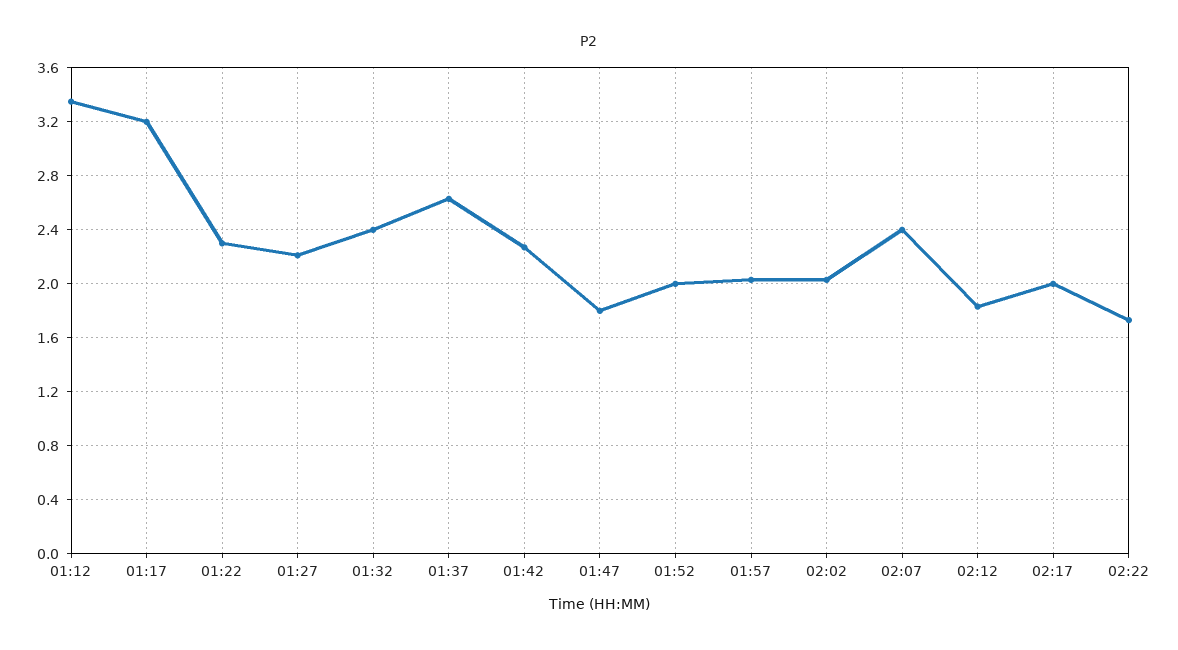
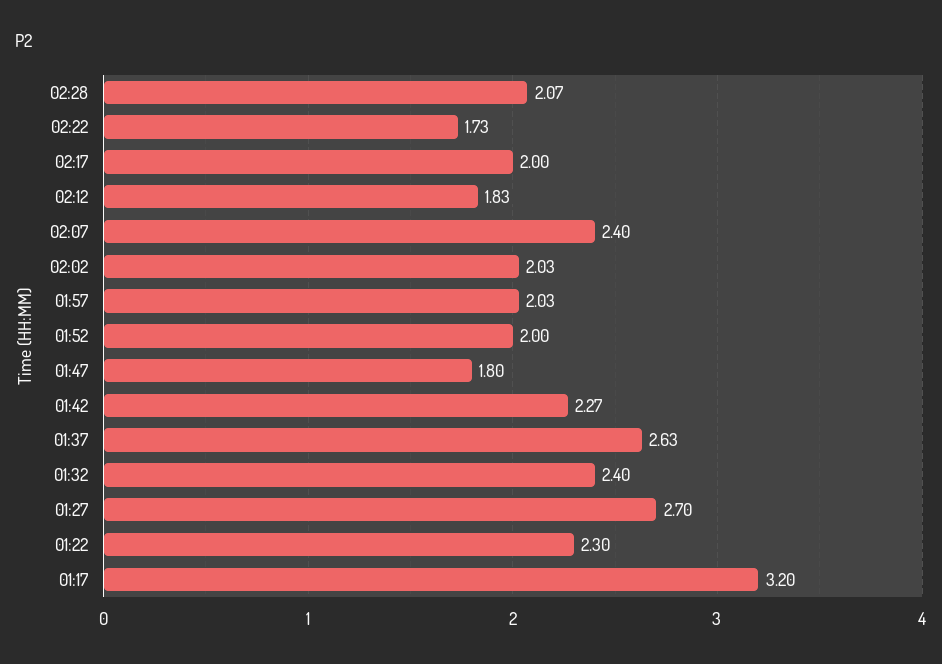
01:12: 3.35 -> none
01:27: 2.2 -> 2.7
02:28: none -> 2.07

